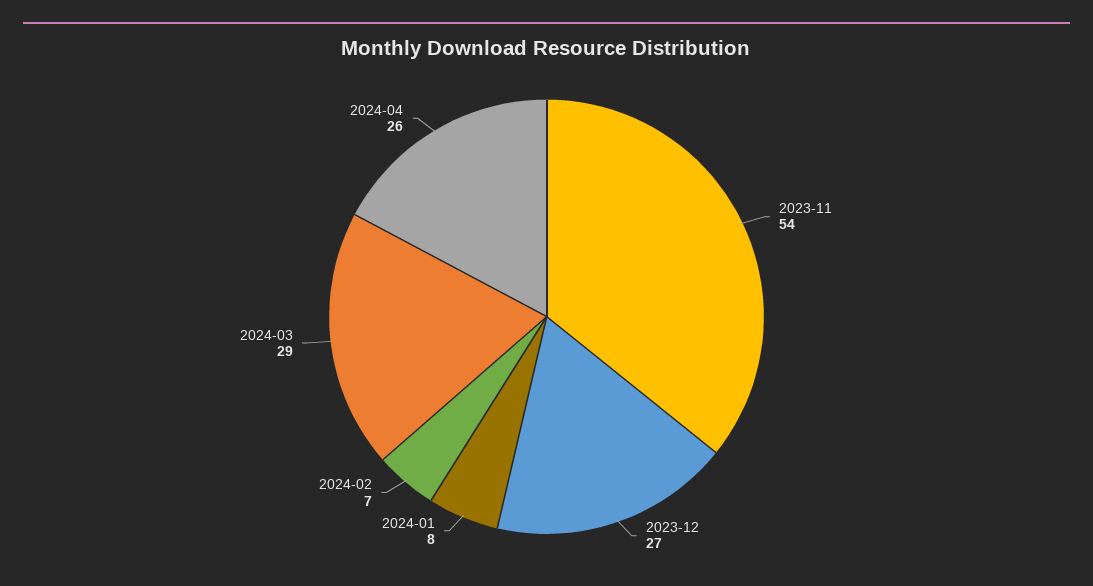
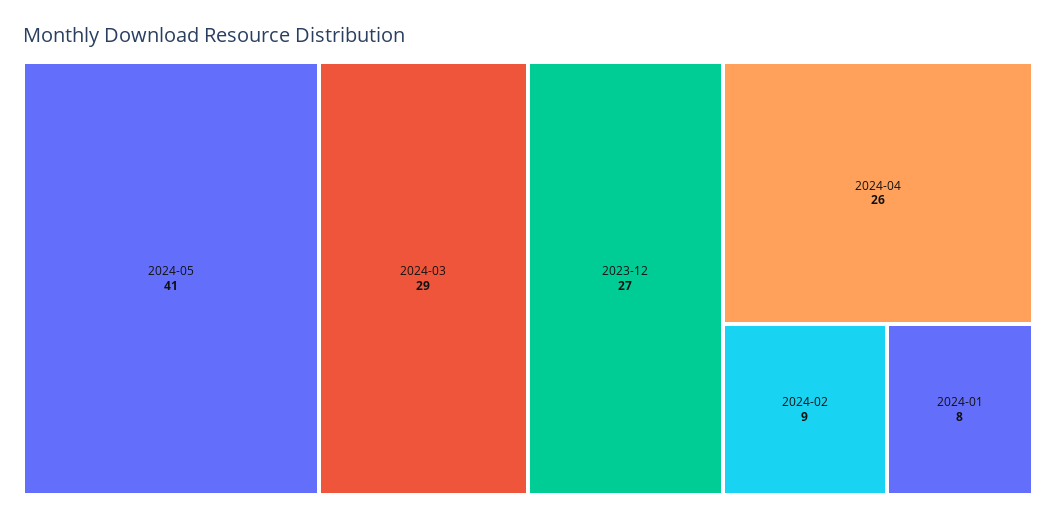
2023-11: 54 -> none
2024-02: 7 -> 9
2024-05: none -> 41

